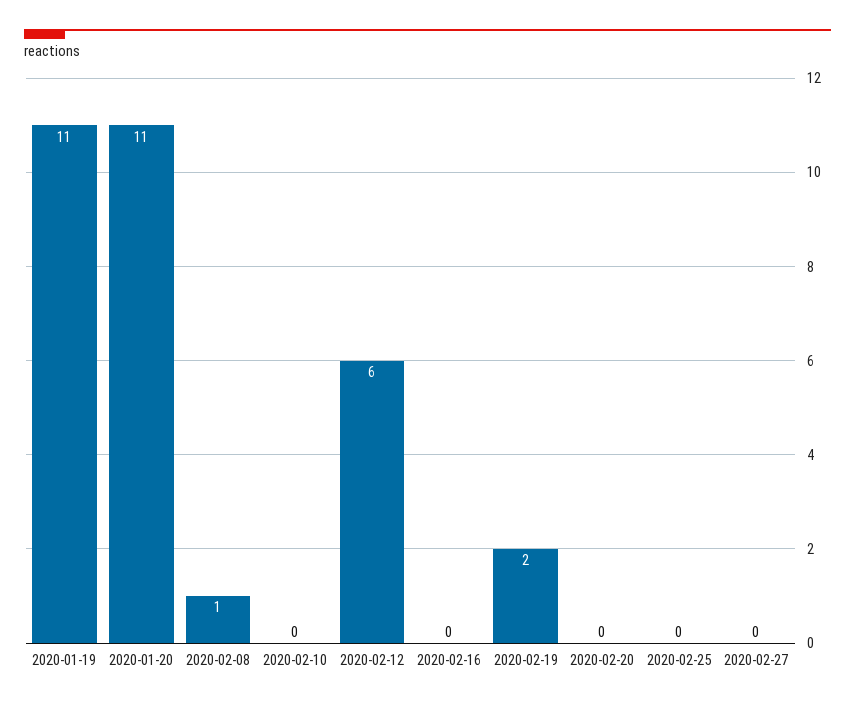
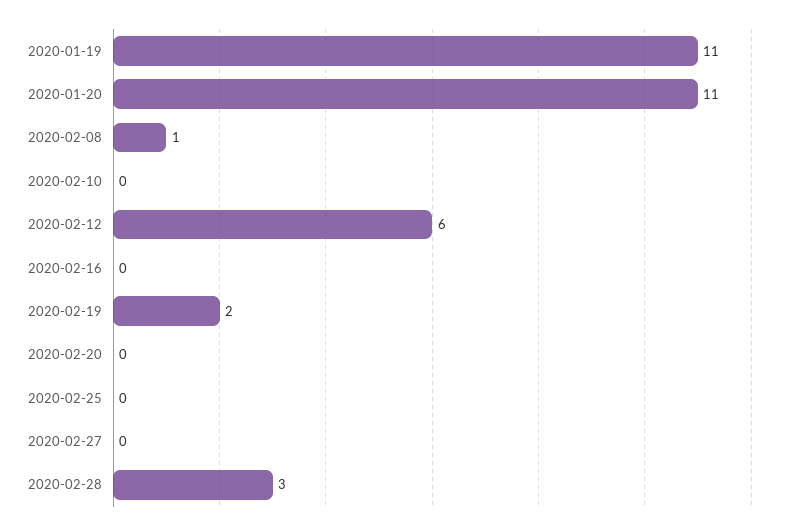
2020-02-28: none -> 3

